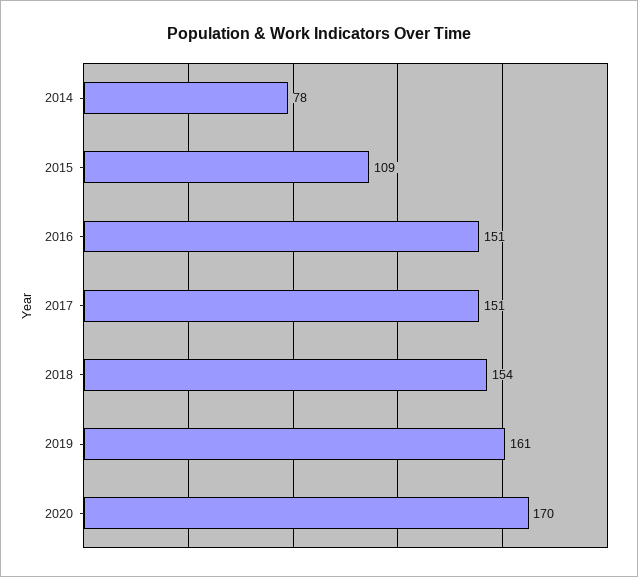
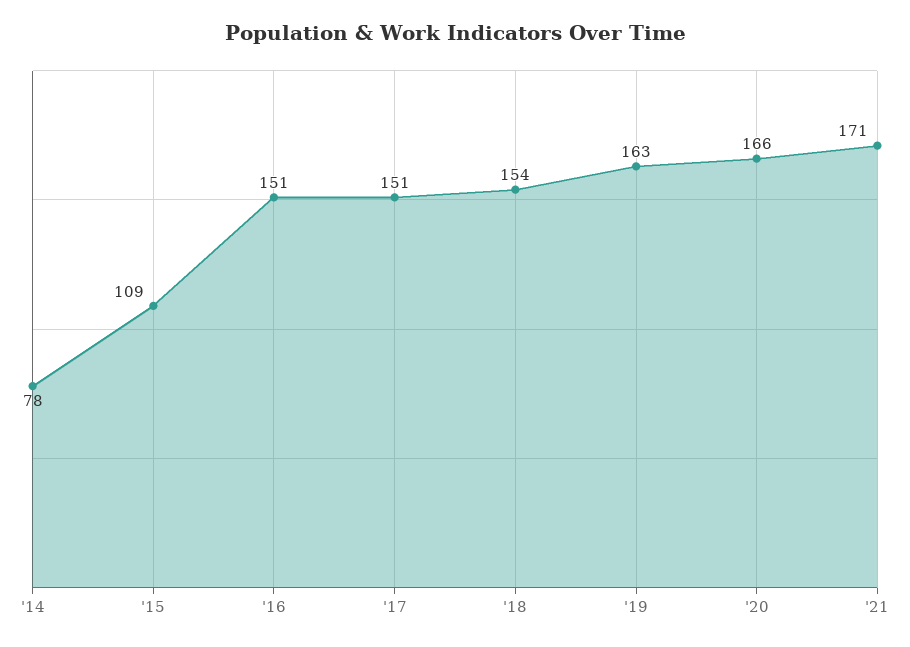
2019: 161 -> 163
2020: 170 -> 166
'21: none -> 171

